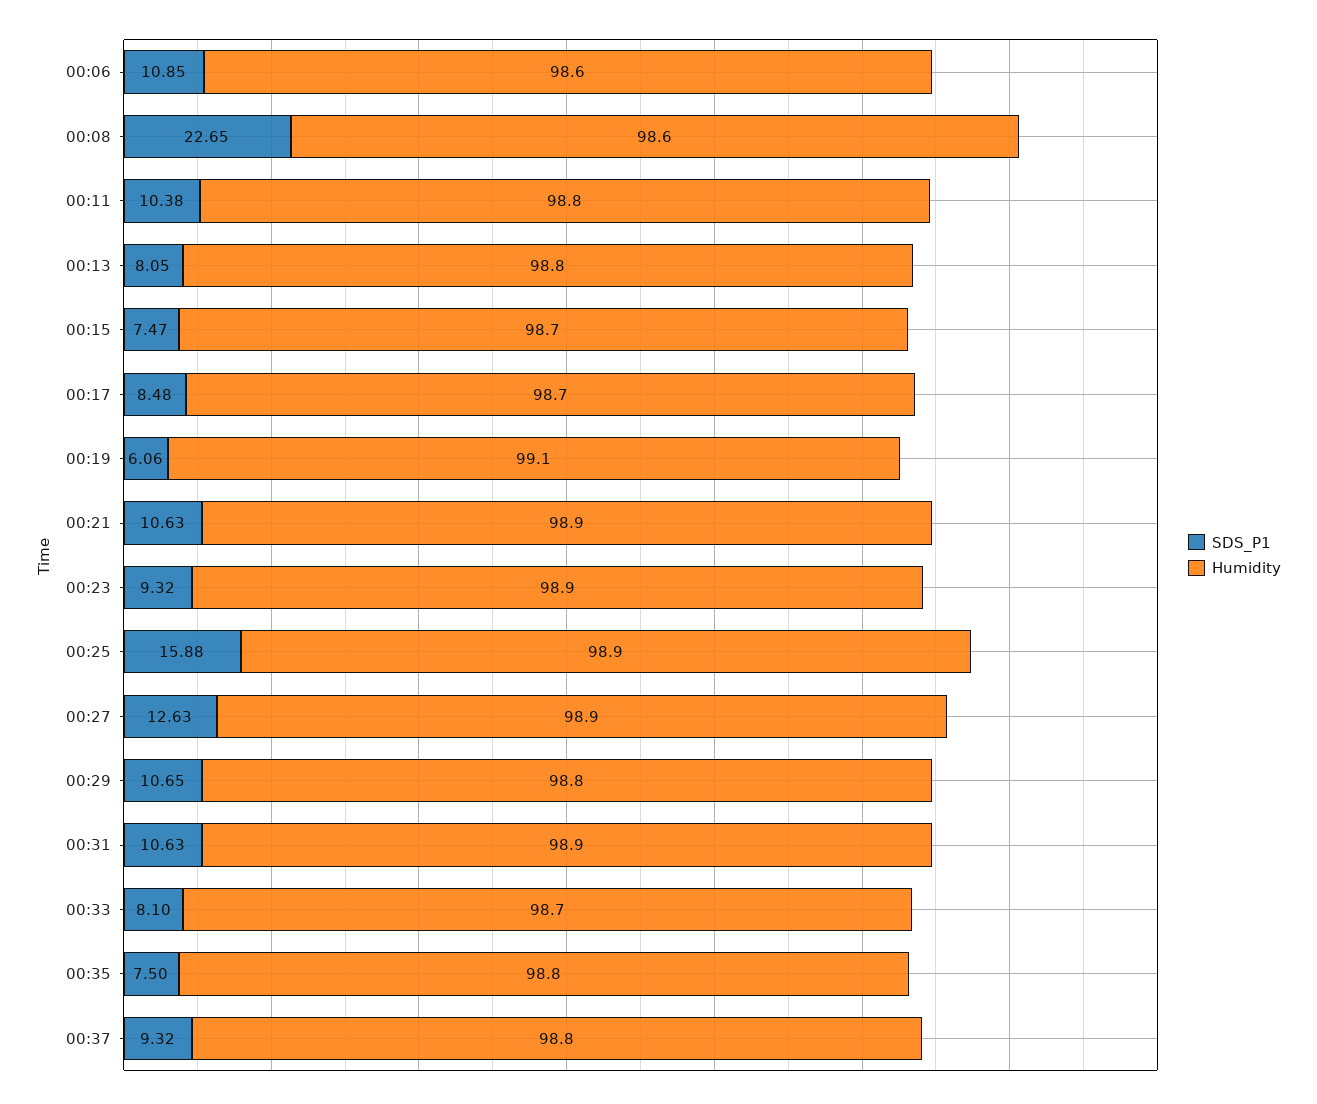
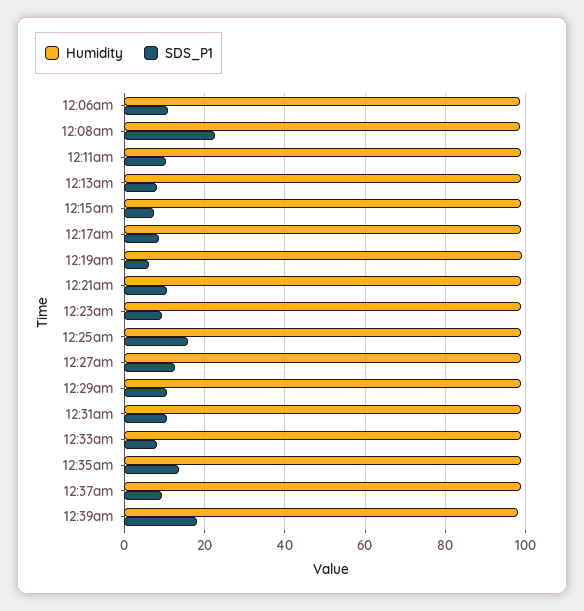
SDS_P1, 00:35: 7.5 -> 14
Humidity, 12:39am: none -> 98
SDS_P1, 12:39am: none -> 18

